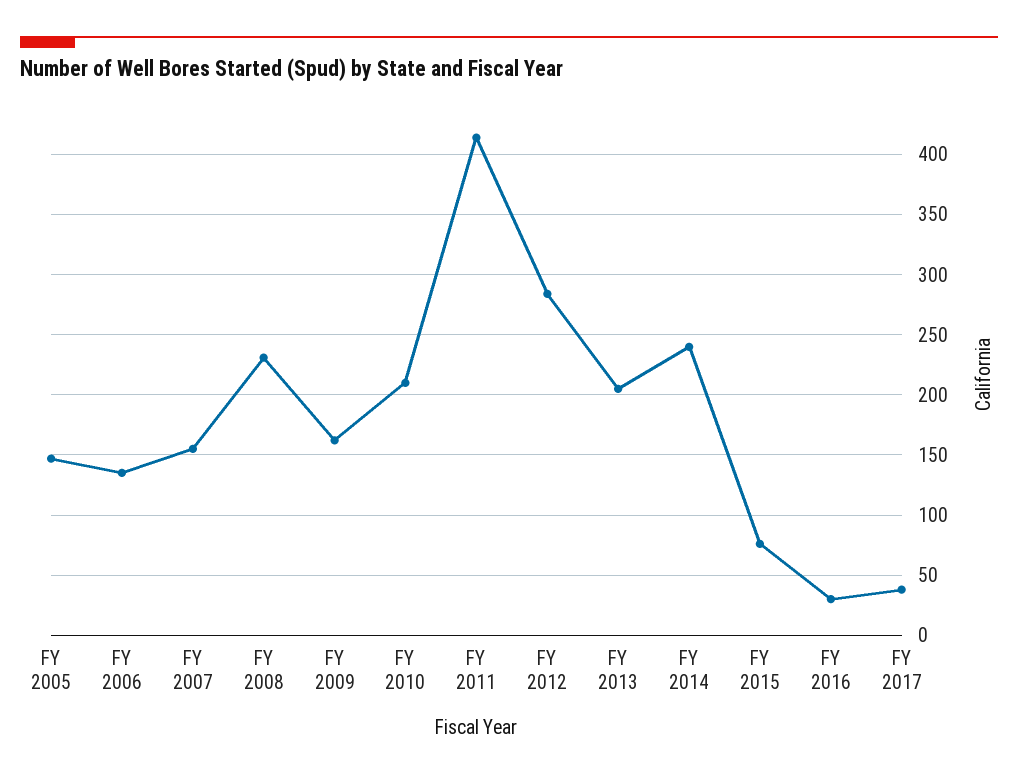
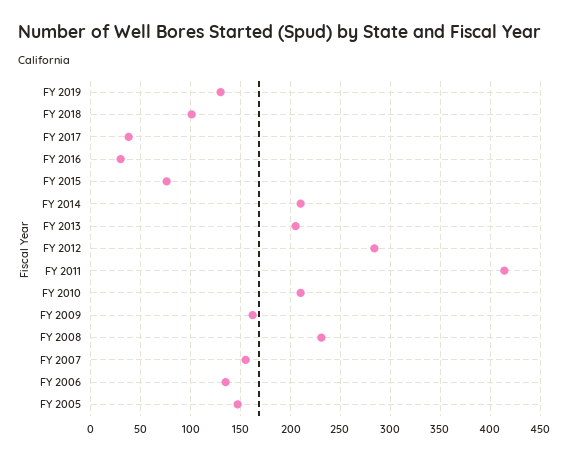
FY 2014: 240 -> 210
FY 2019: none -> 130
FY 2018: none -> 100

